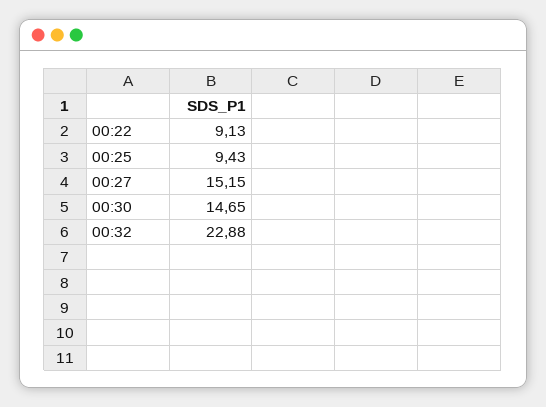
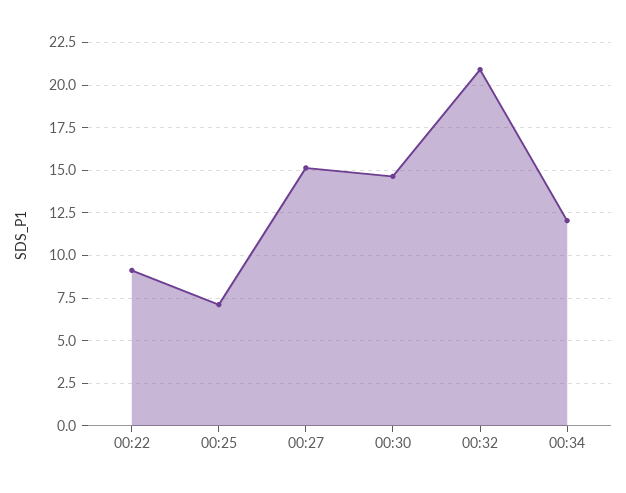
00:25: 9.43 -> 7
00:32: 22.88 -> 21
00:34: none -> 12

